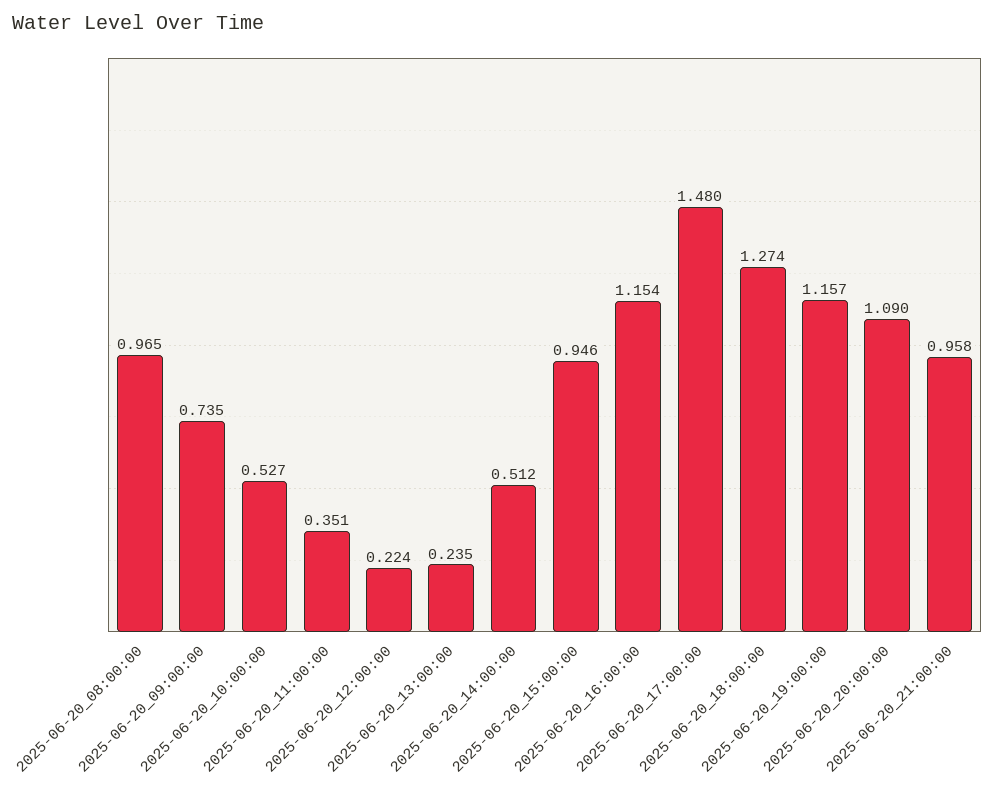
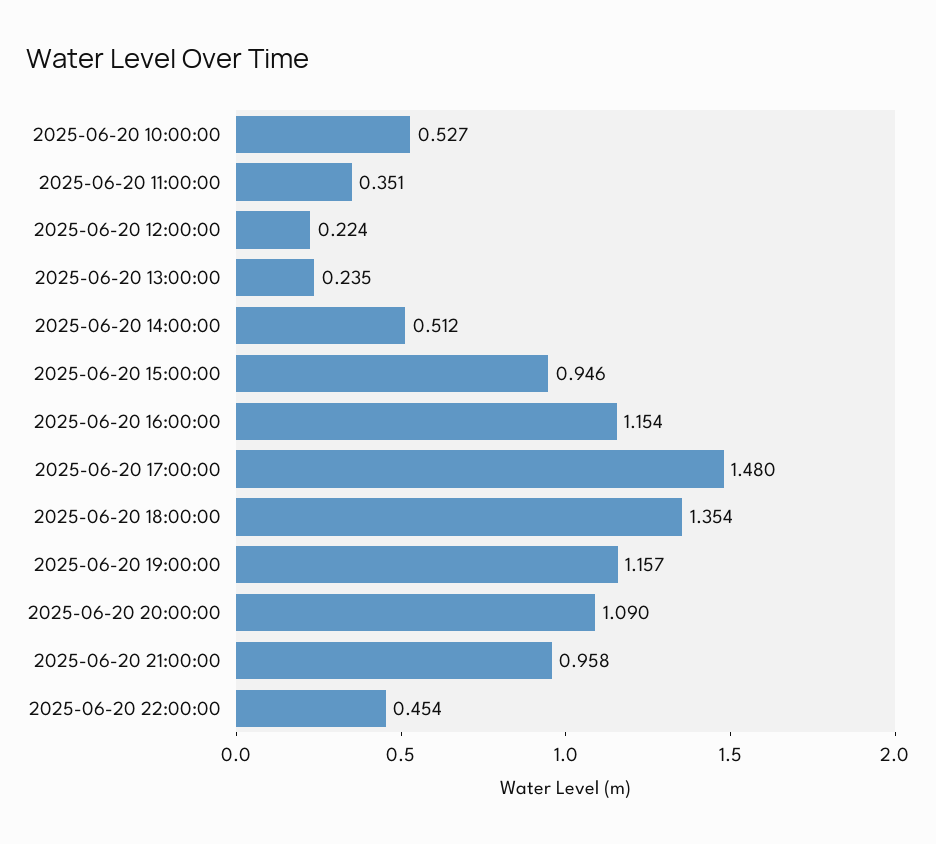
2025-06-20_08:00:00: 0.965 -> none
2025-06-20_09:00:00: 0.735 -> none
2025-06-20_18:00:00: 1.274 -> 1.354
2025-06-20 22:00:00: none -> 0.454

